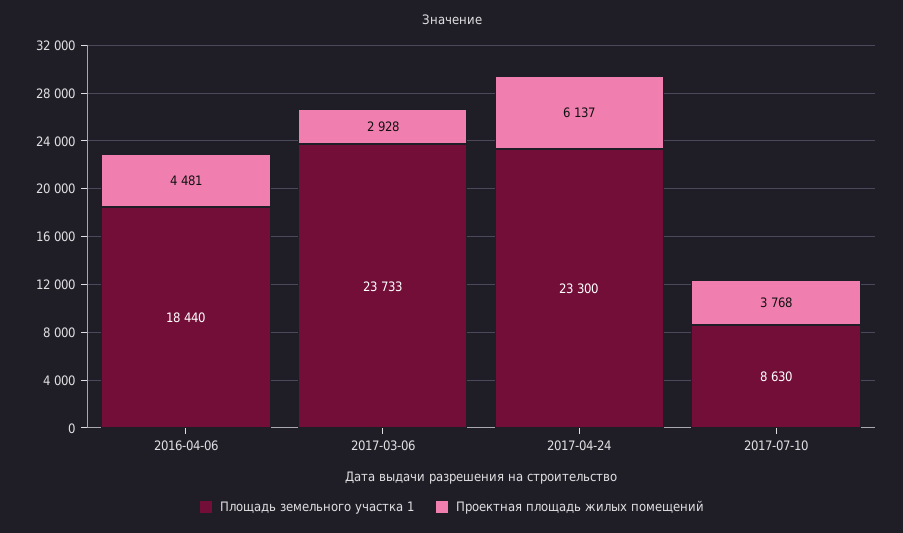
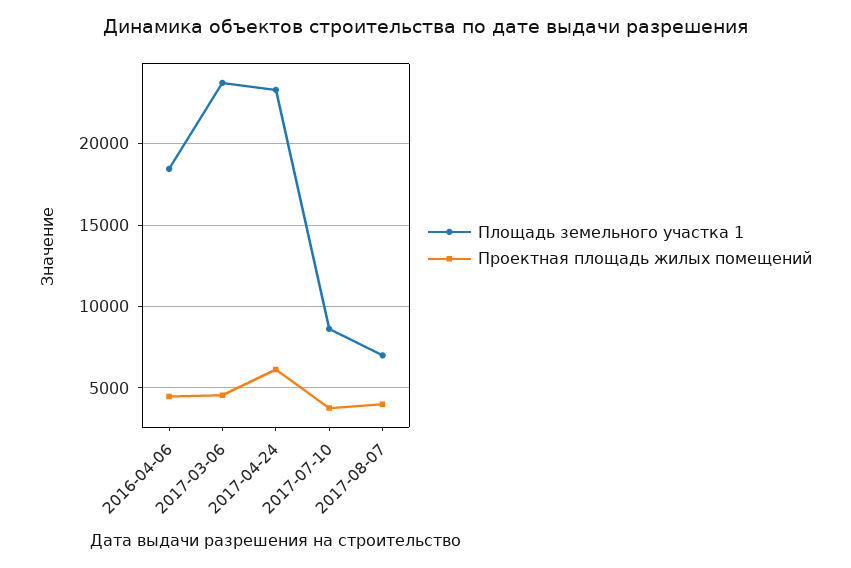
Проектная площадь жилых помещений, 2017-03-06: 2928 -> 4500
Площадь земельного участка 1, 2017-08-07: none -> 7000
Проектная площадь жилых помещений, 2017-08-07: none -> 4000

